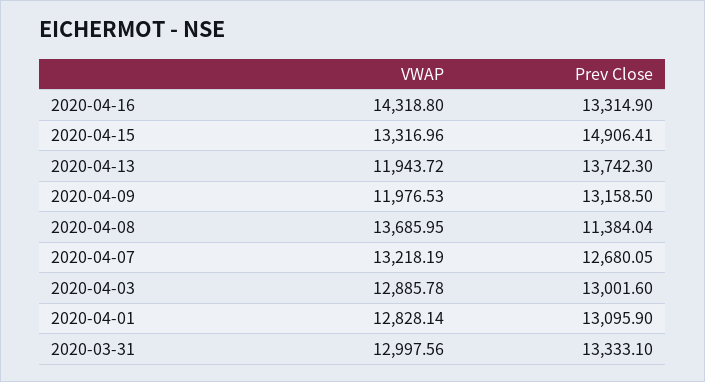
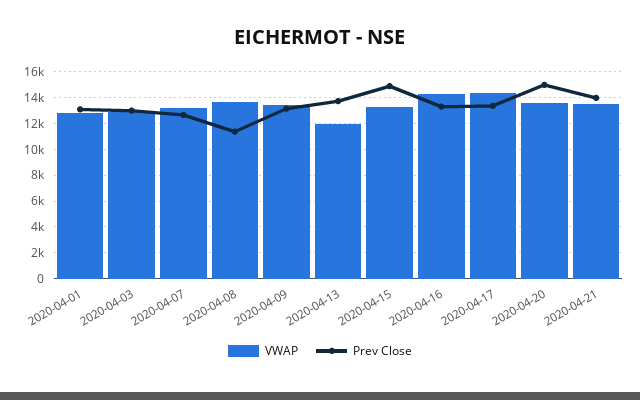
VWAP, 2020-04-09: 11976.53 -> 13500
VWAP, 2020-03-31: 12997.56 -> none
Prev Close, 2020-03-31: 13333.1 -> none
VWAP, 2020-04-17: none -> 14500
Prev Close, 2020-04-17: none -> 13500
VWAP, 2020-04-20: none -> 13500
Prev Close, 2020-04-20: none -> 15000
VWAP, 2020-04-21: none -> 13500
Prev Close, 2020-04-21: none -> 14000

